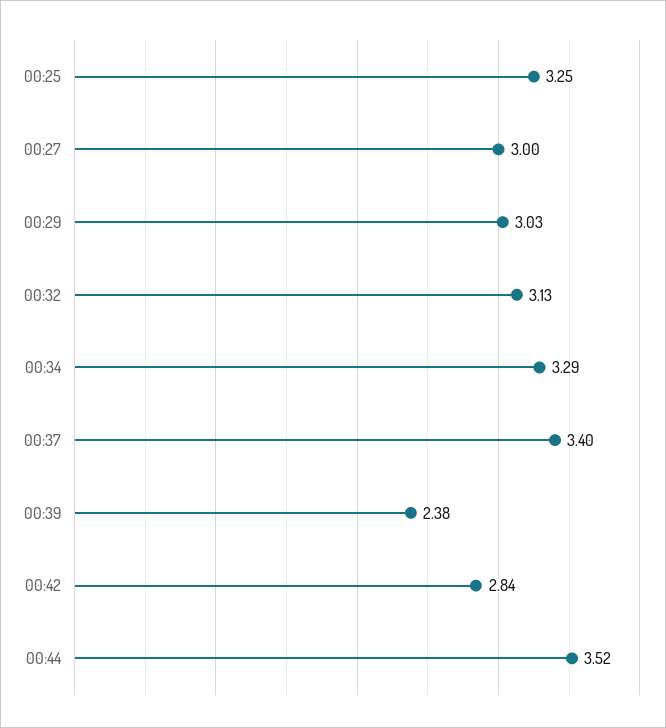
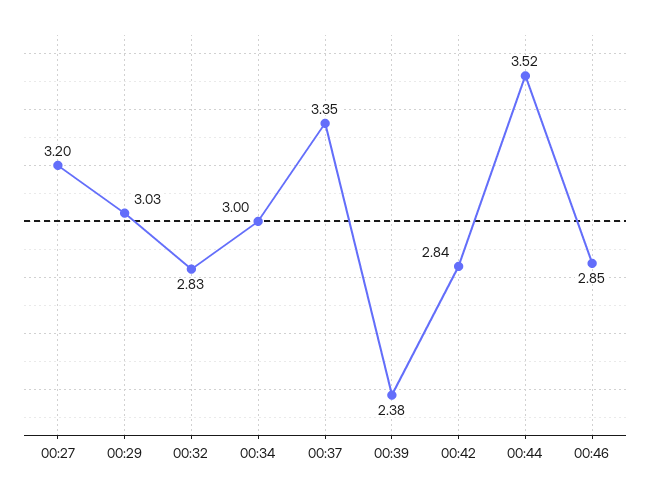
00:25: 3.25 -> none
00:27: 3 -> 3.2
00:32: 3.13 -> 2.83
00:34: 3.29 -> 3
00:37: 3.4 -> 3.35
00:46: none -> 2.85

